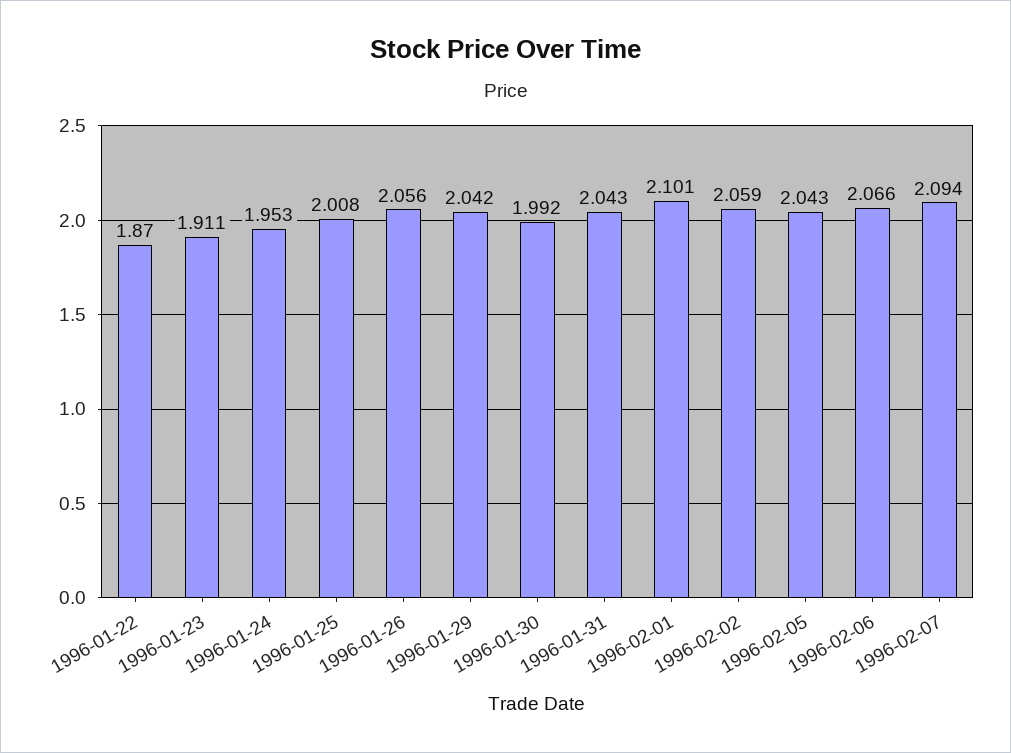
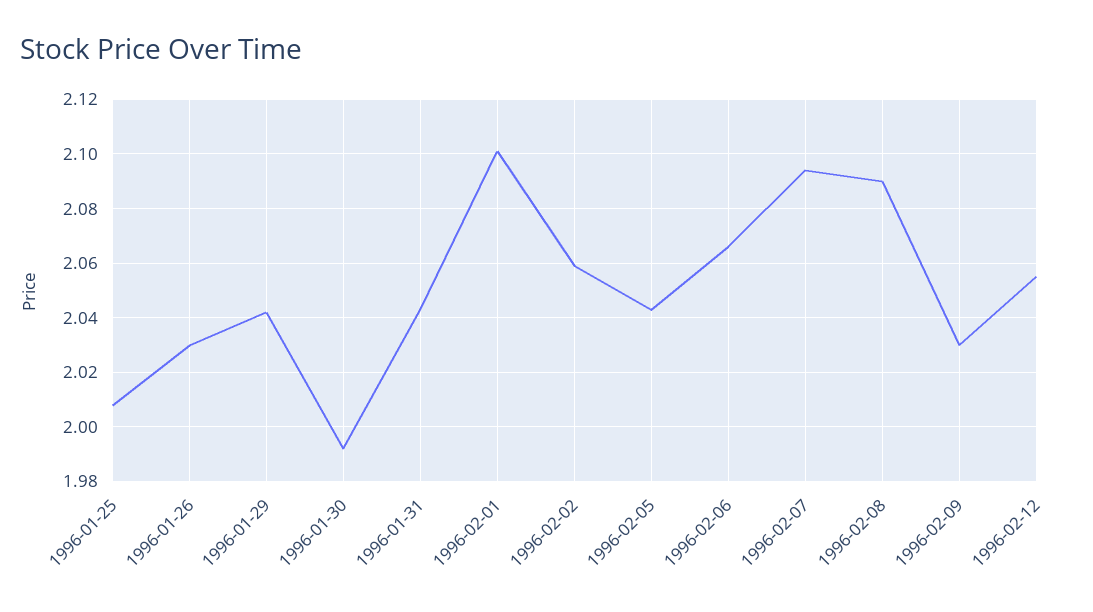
1996-01-22: 1.87 -> none
1996-01-23: 1.911 -> none
1996-01-24: 1.953 -> none
1996-01-26: 2.056 -> 2.03
1996-02-08: none -> 2.09
1996-02-09: none -> 2.03
1996-02-12: none -> 2.055

